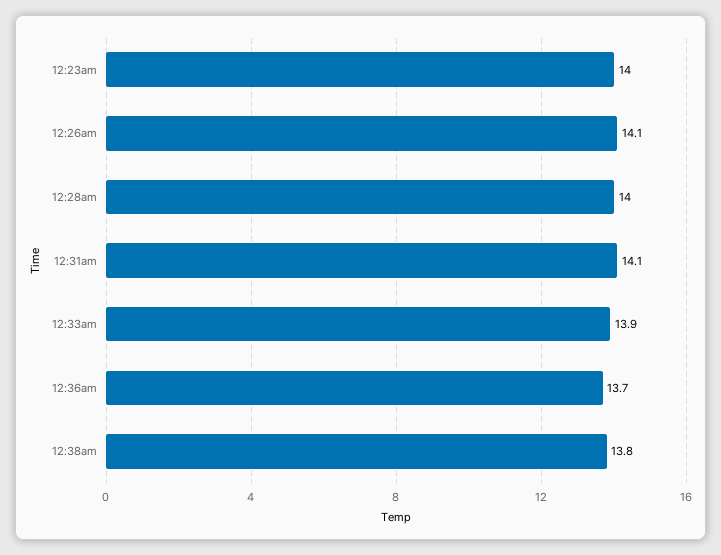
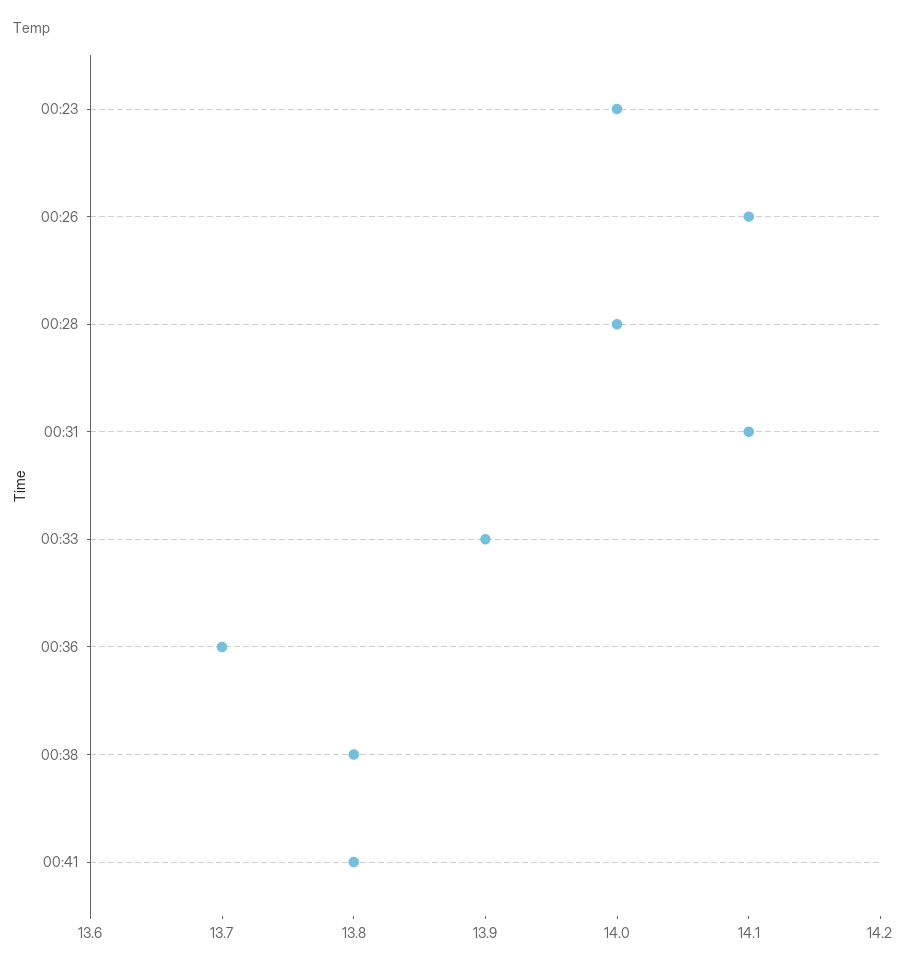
00:41: none -> 13.8

